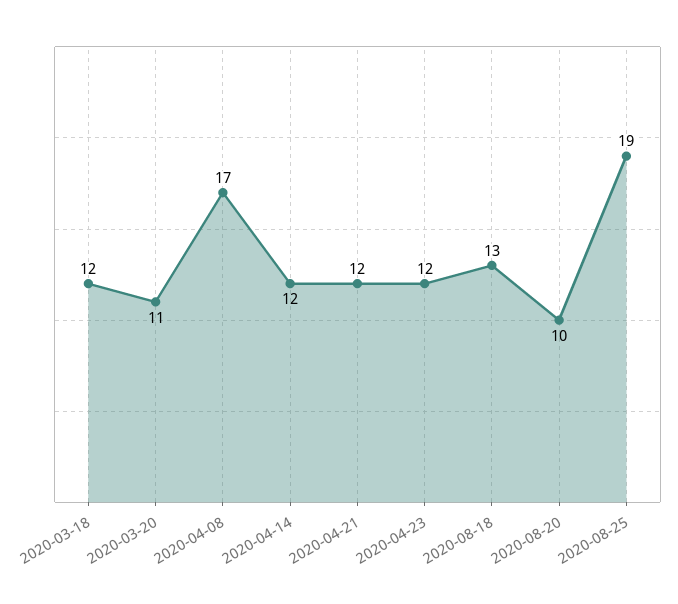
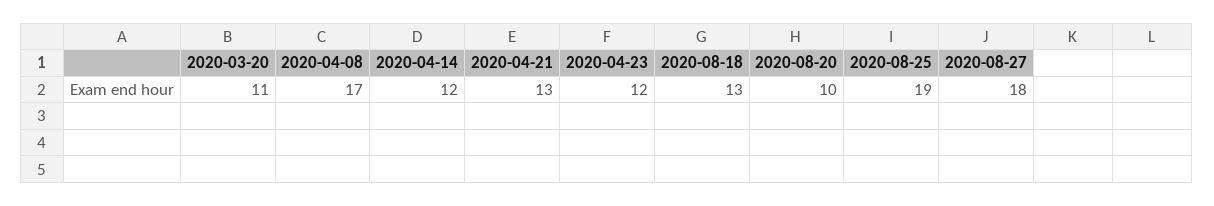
2020-03-18: 12 -> none
2020-04-21: 12 -> 13
2020-08-27: none -> 18

